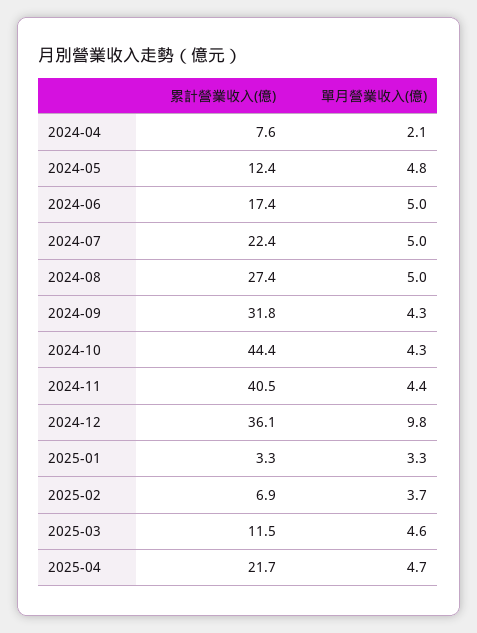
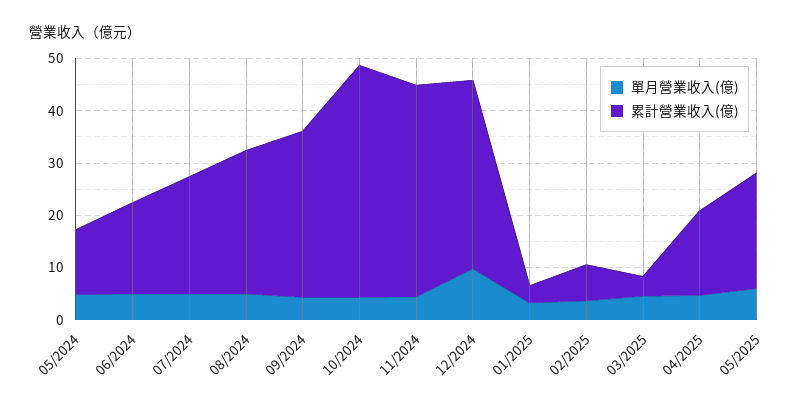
累計營業收入(億), 2024-04: 7.6 -> none
單月營業收入(億), 2024-04: 2.1 -> none
累計營業收入(億), 2025-03: 11.5 -> 4
累計營業收入(億), 2025-04: 21.7 -> 16
單月營業收入(億), 05/2025: none -> 6
累計營業收入(億), 05/2025: none -> 22

